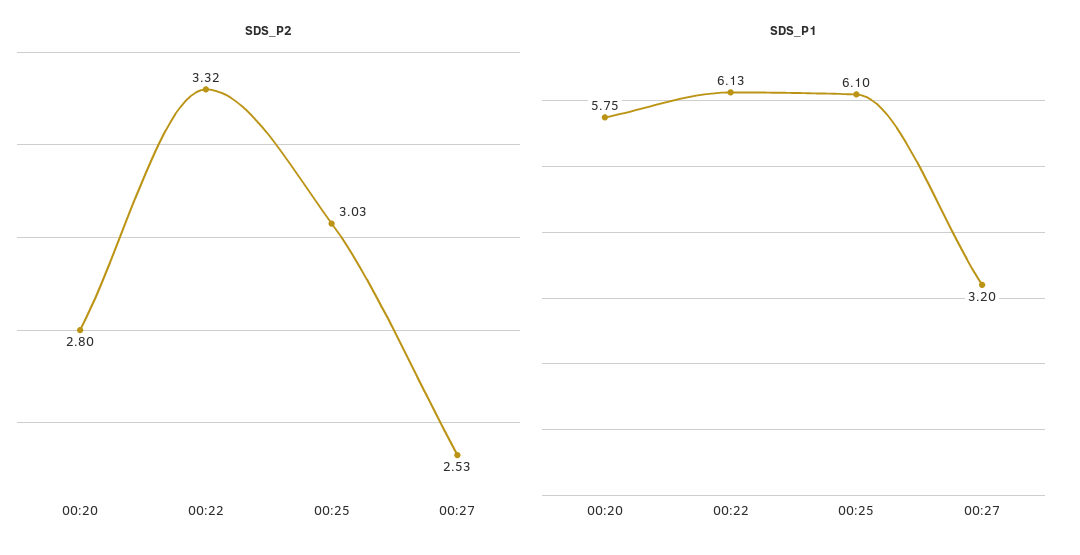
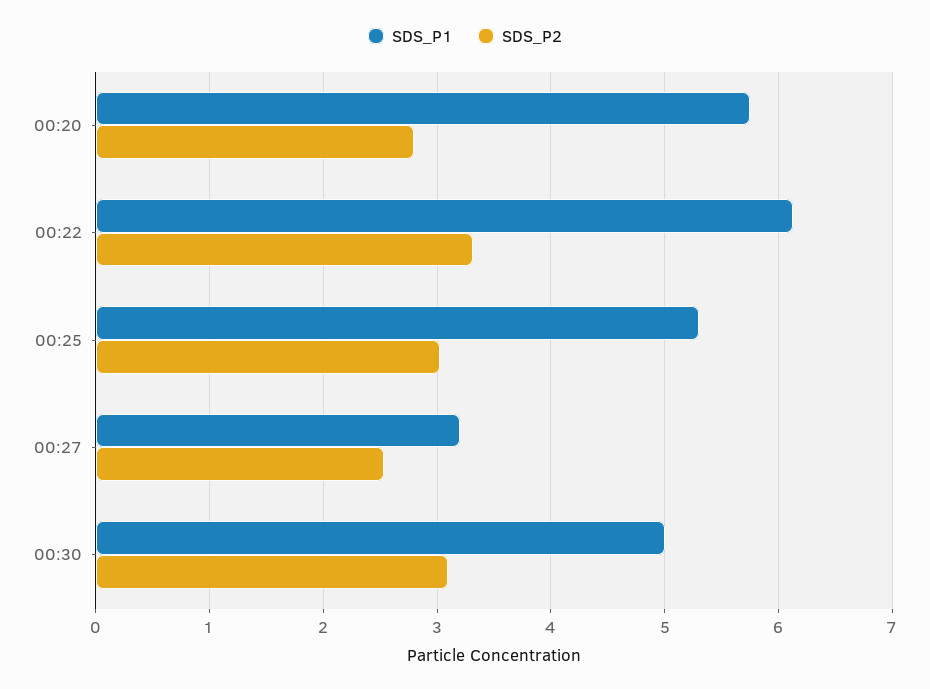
SDS_P1, 00:25: 6.1 -> 5.3
SDS_P1, 00:30: none -> 5
SDS_P2, 00:30: none -> 3.1

